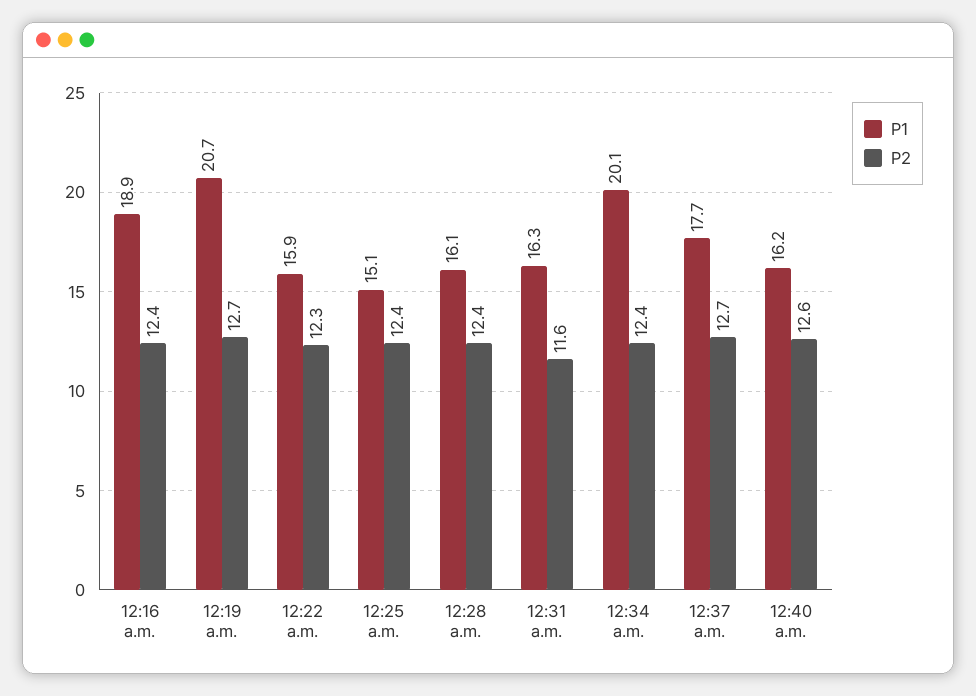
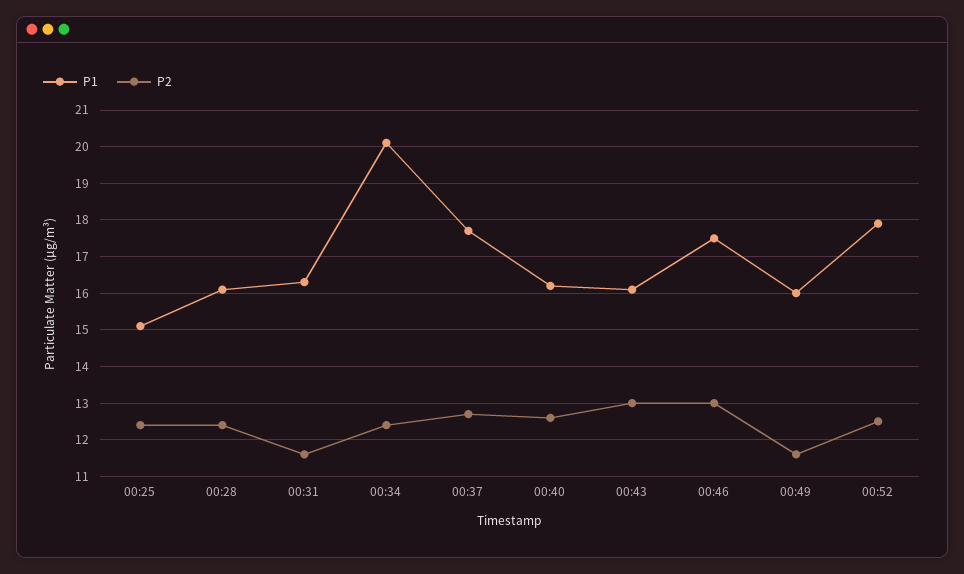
P1, 12:16 a.m.: 18.9 -> none
P2, 12:16 a.m.: 12.4 -> none
P1, 12:19 a.m.: 20.7 -> none
P2, 12:19 a.m.: 12.7 -> none
P1, 12:22 a.m.: 15.9 -> none
P2, 12:22 a.m.: 12.3 -> none
P1, 00:43: none -> 16
P2, 00:43: none -> 13
P1, 00:46: none -> 17.5
P2, 00:46: none -> 13
P1, 00:49: none -> 16
P2, 00:49: none -> 11.5
P1, 00:52: none -> 18
P2, 00:52: none -> 12.5

